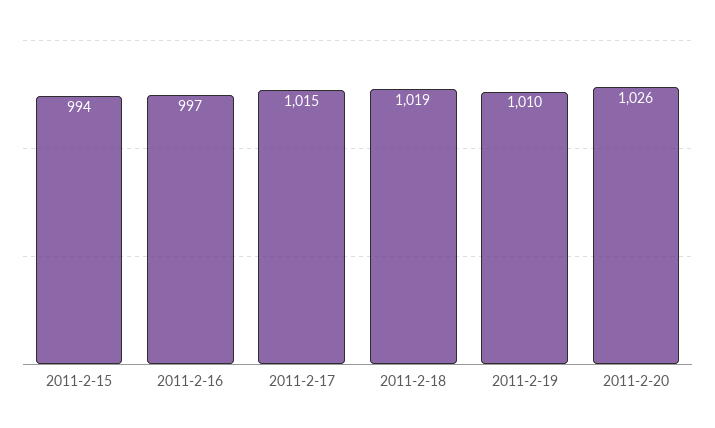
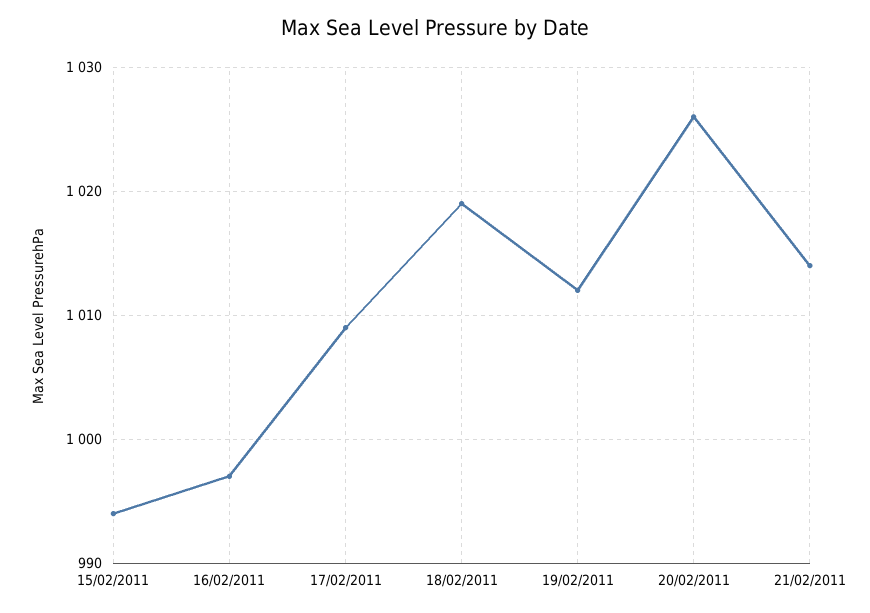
2011-2-17: 1015 -> 1009
2011-2-19: 1010 -> 1012
21/02/2011: none -> 1014

